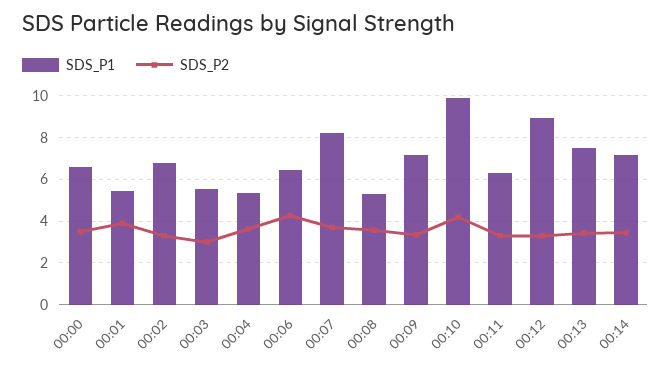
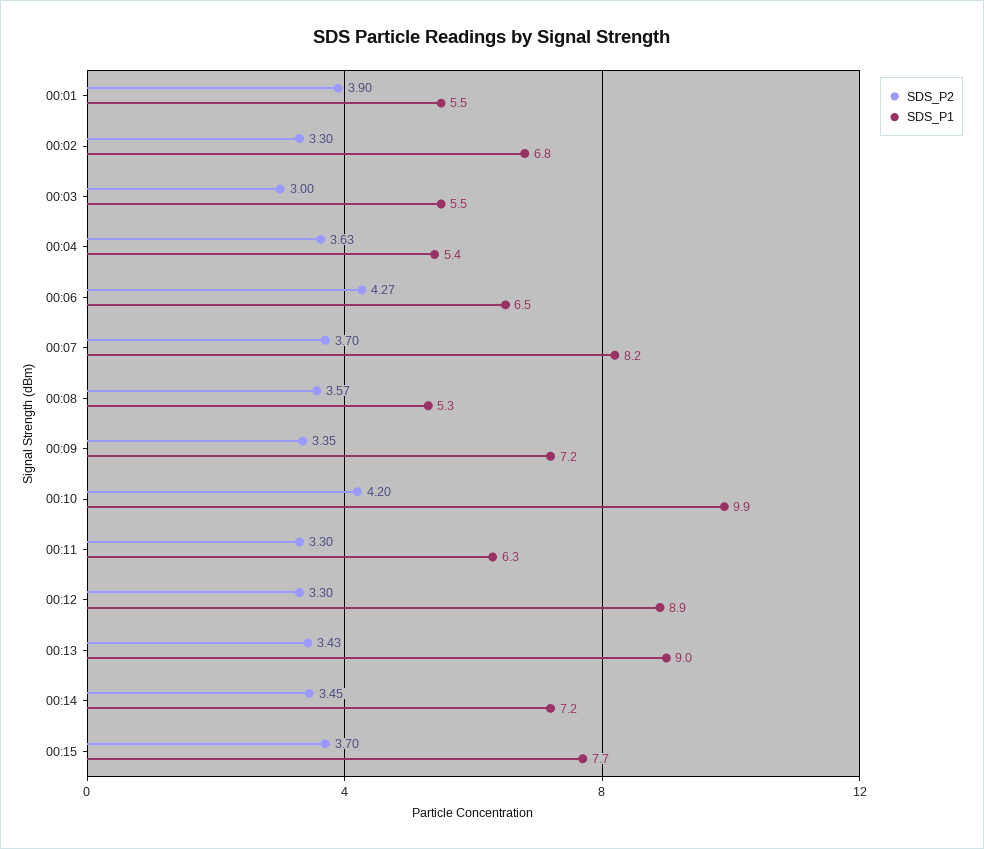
SDS_P1, 00:00: 6.5 -> none
SDS_P2, 00:00: 3.5 -> none
SDS_P1, 00:13: 7.5 -> 9
SDS_P2, 00:15: none -> 3.7
SDS_P1, 00:15: none -> 7.7

